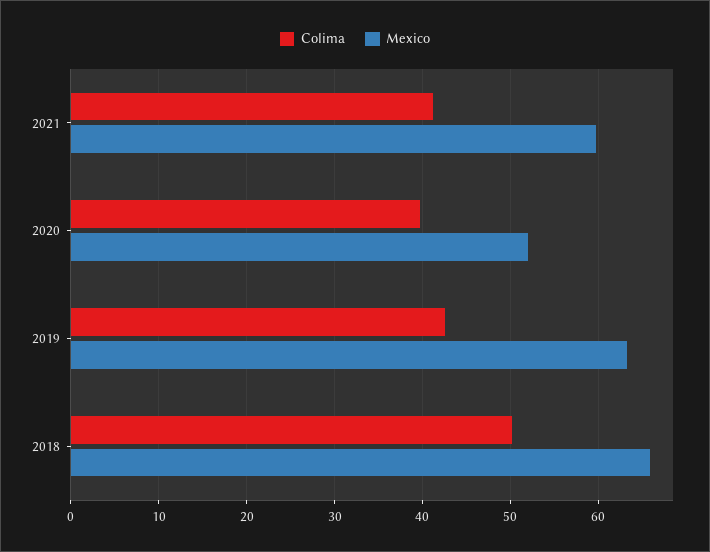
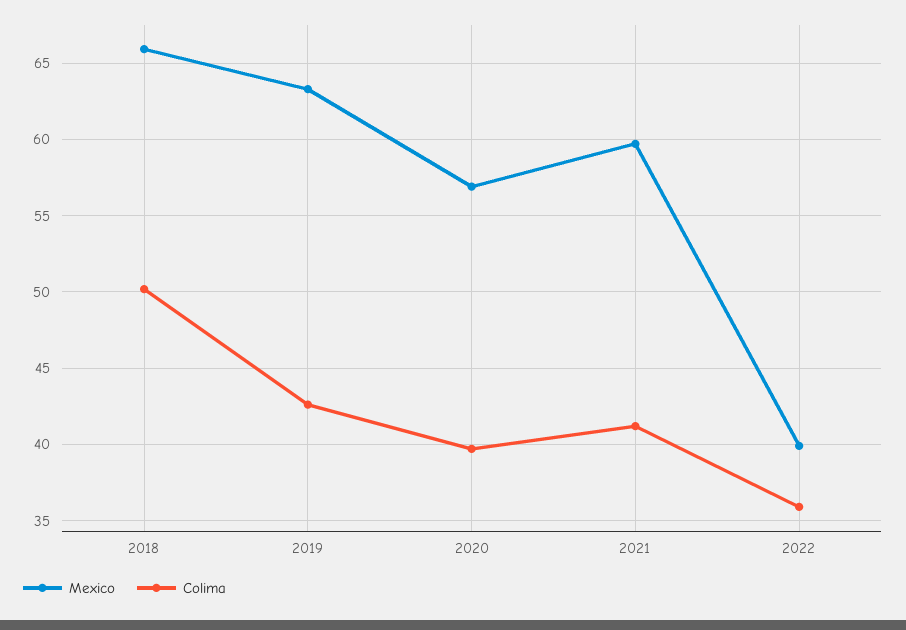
Mexico, 2020: 52 -> 57
Mexico, 2022: none -> 40
Colima, 2022: none -> 36

